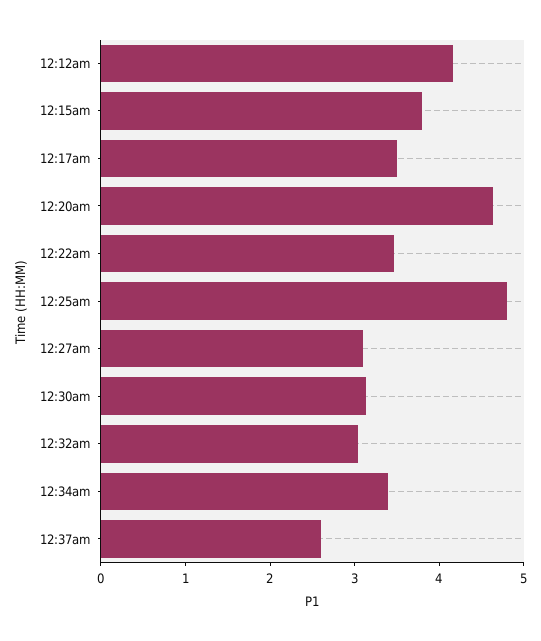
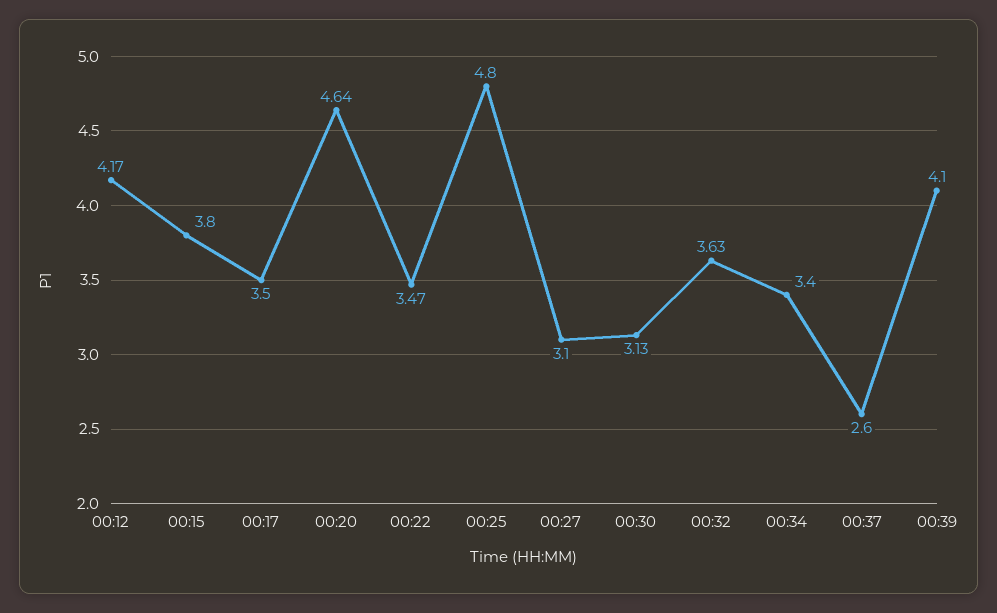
12:32am: 3 -> 3.63
00:39: none -> 4.1

